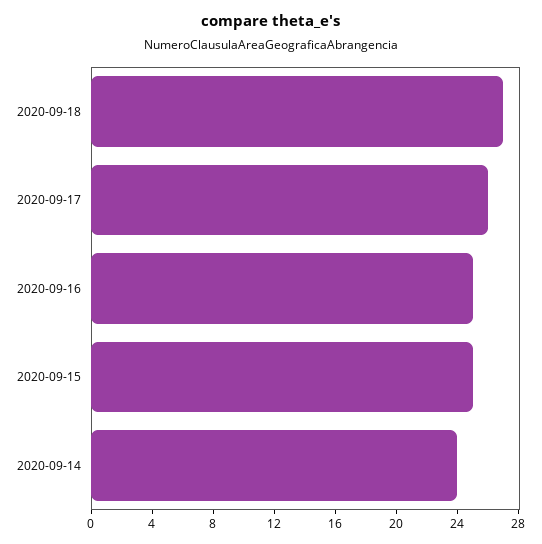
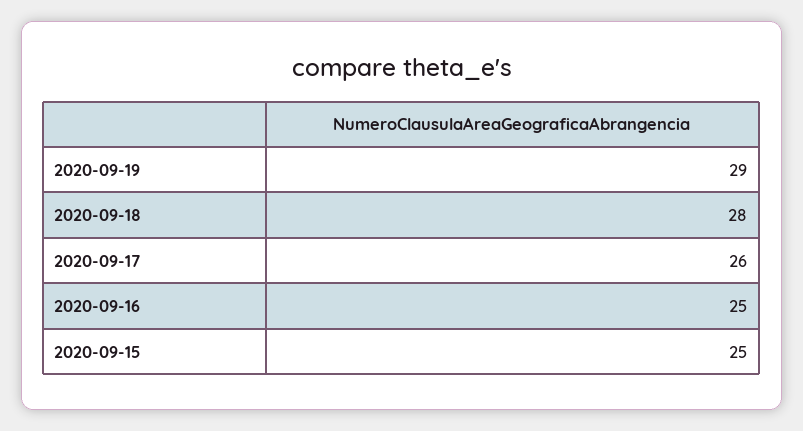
2020-09-18: 27 -> 28
2020-09-14: 24 -> none
2020-09-19: none -> 29

